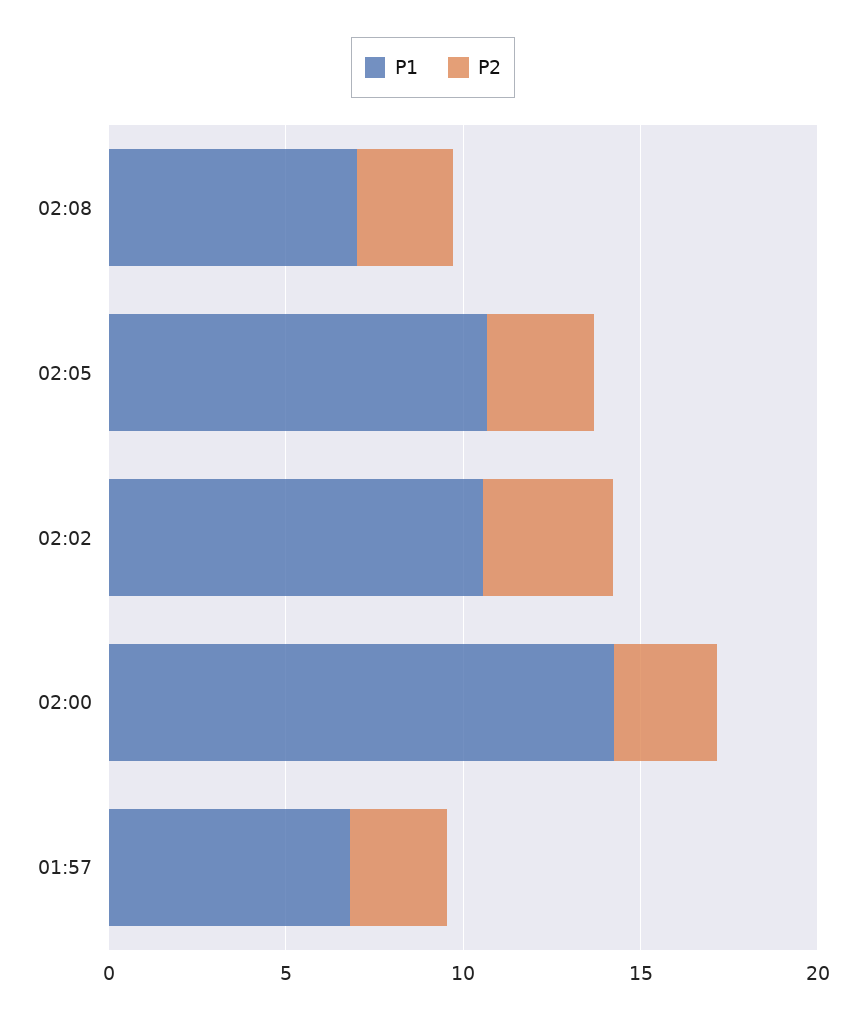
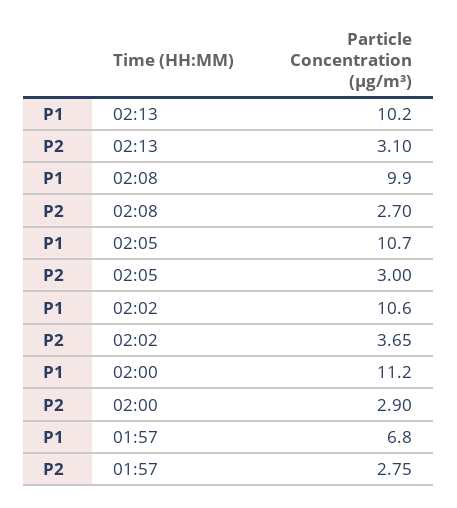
P1, 02:08: 7 -> 9.9
P1, 02:00: 14 -> 11.2
P1, 02:13: none -> 10.2
P2, 02:13: none -> 3.1

